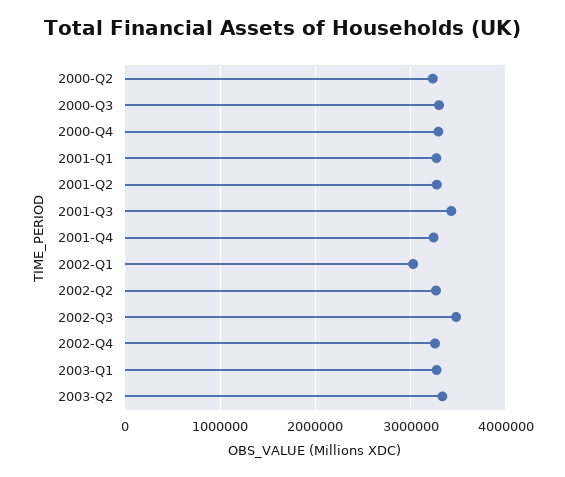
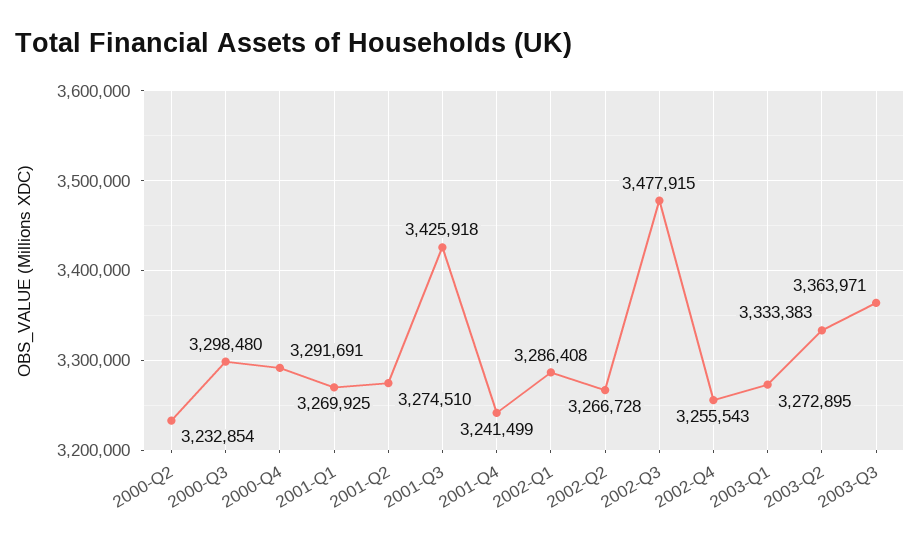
2002-Q1: 3000000 -> 3286408
2003-Q3: none -> 3363971

